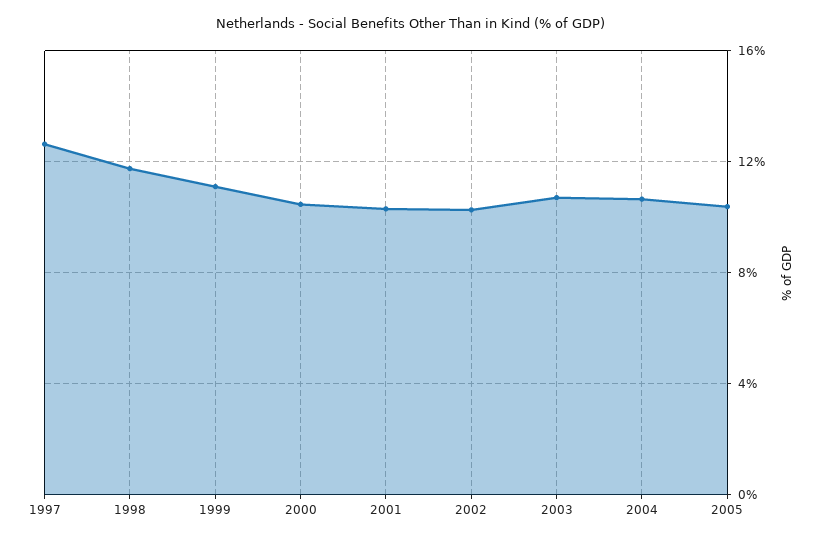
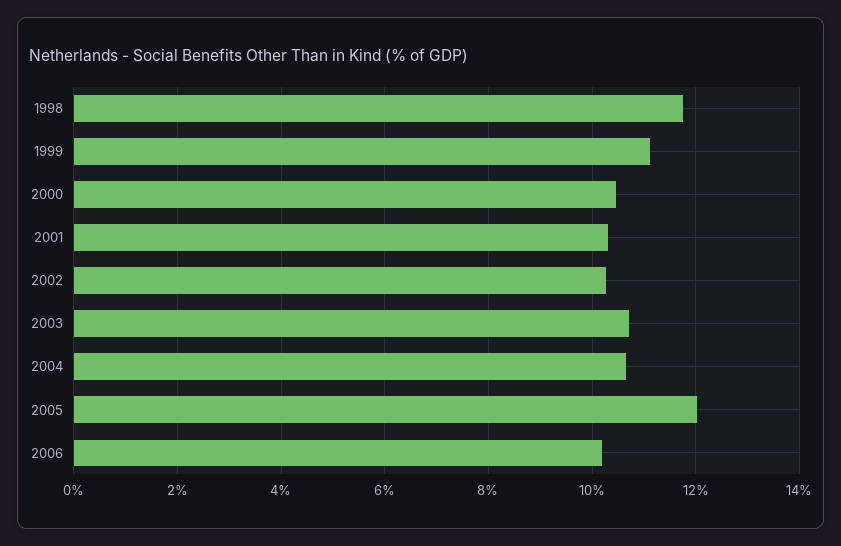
1997: 12.5 -> none
2005: 10.5 -> 12
2006: none -> 10.2

